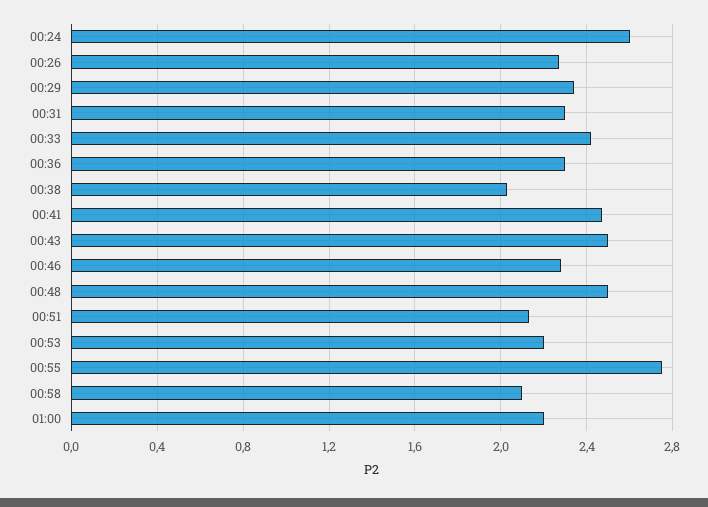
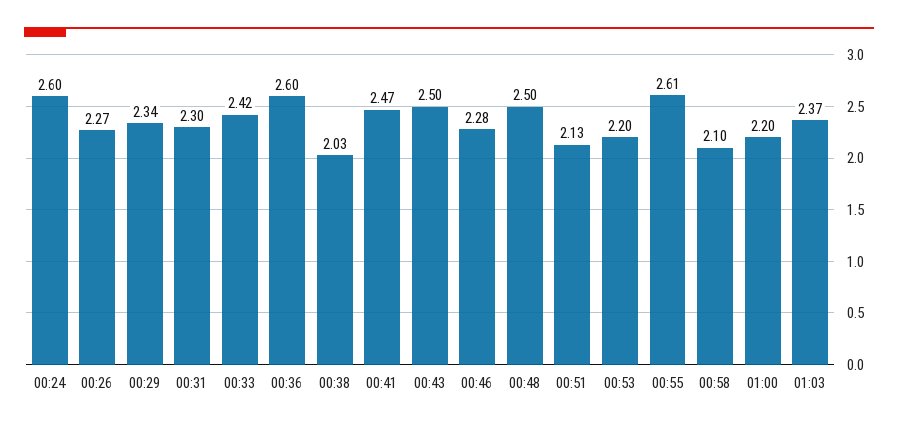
00:36: 2.3 -> 2.6
00:55: 2.75 -> 2.61
01:03: none -> 2.37

